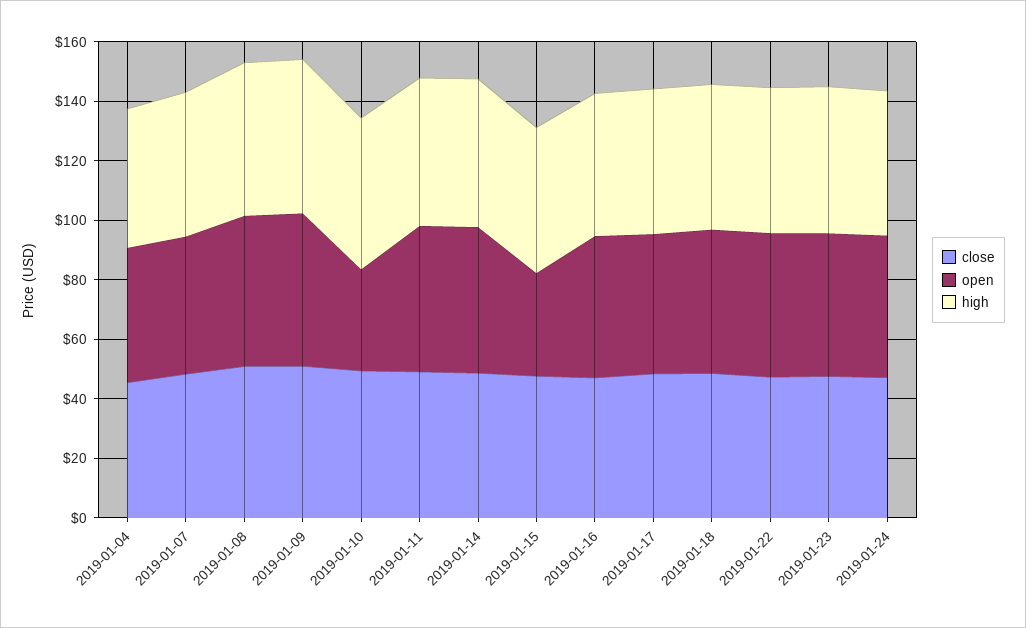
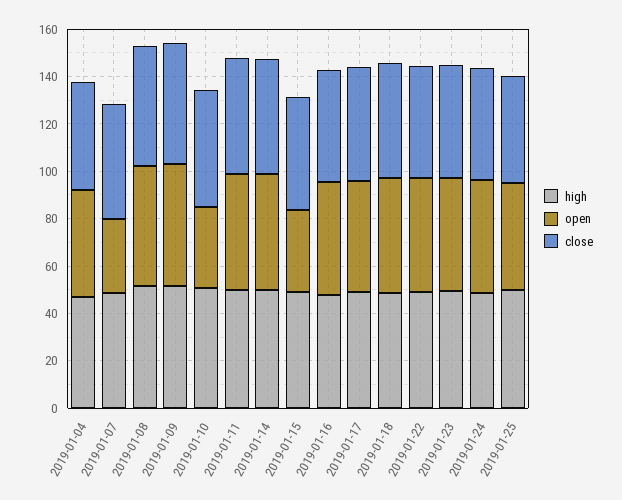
open, 2019-01-07: 45 -> 30
high, 2019-01-25: none -> 50
open, 2019-01-25: none -> 45
close, 2019-01-25: none -> 45

